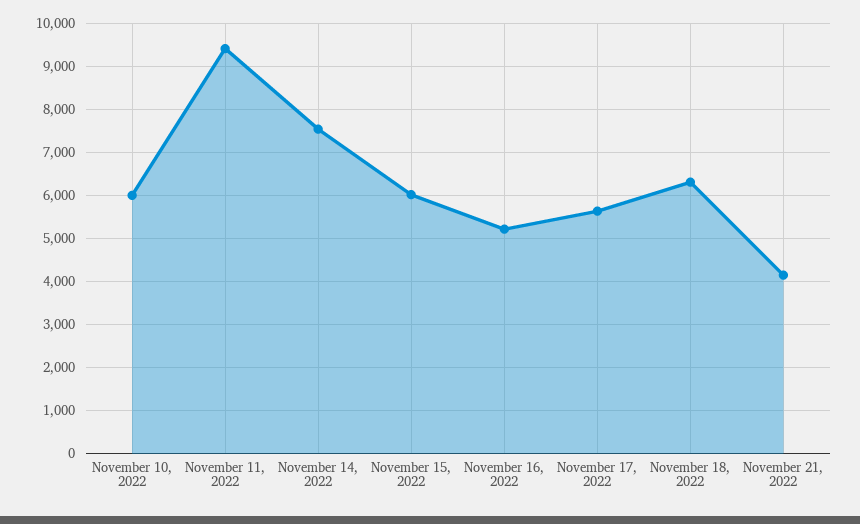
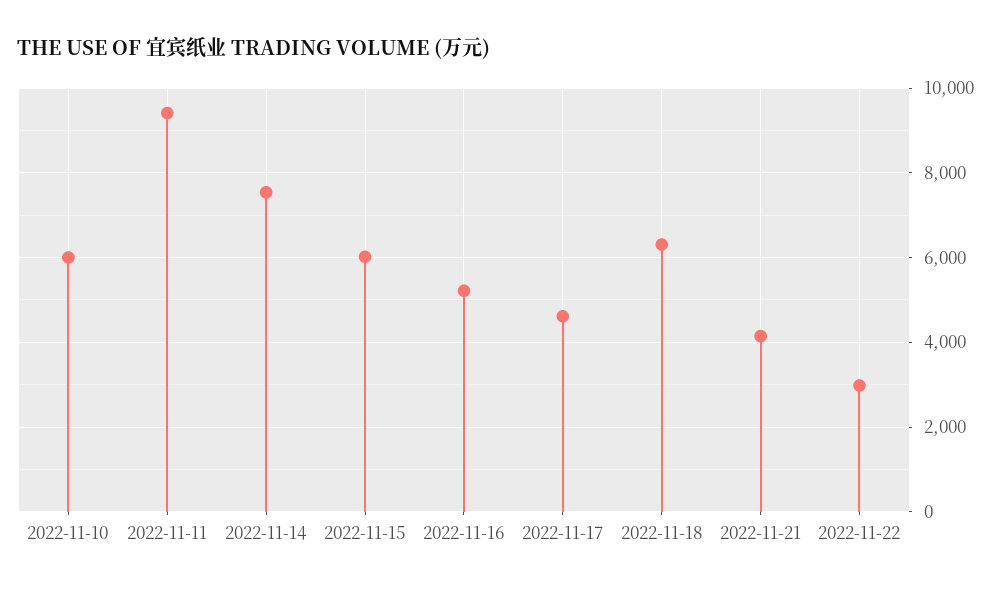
November 17, 2022: 5600 -> 4600
2022-11-22: none -> 3000

